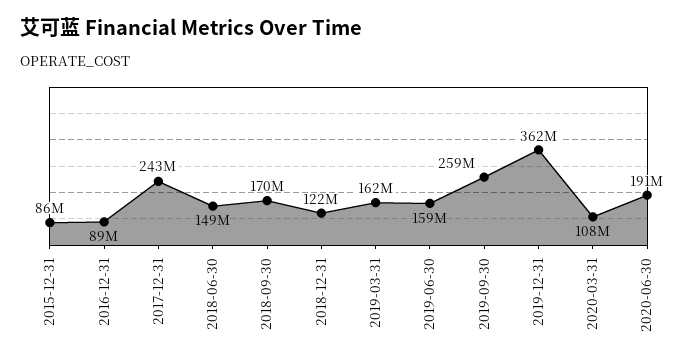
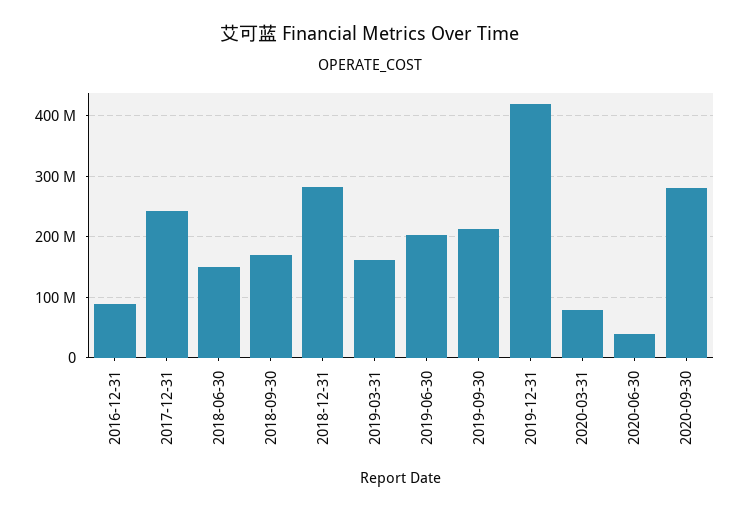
2015-12-31: 86000000 -> none
2018-12-31: 122000000 -> 280000000
2019-06-30: 159000000 -> 200000000
2019-09-30: 259000000 -> 210000000
2019-12-31: 362000000 -> 420000000
2020-03-31: 108000000 -> 80000000
2020-06-30: 191000000 -> 40000000
2020-09-30: none -> 280000000

